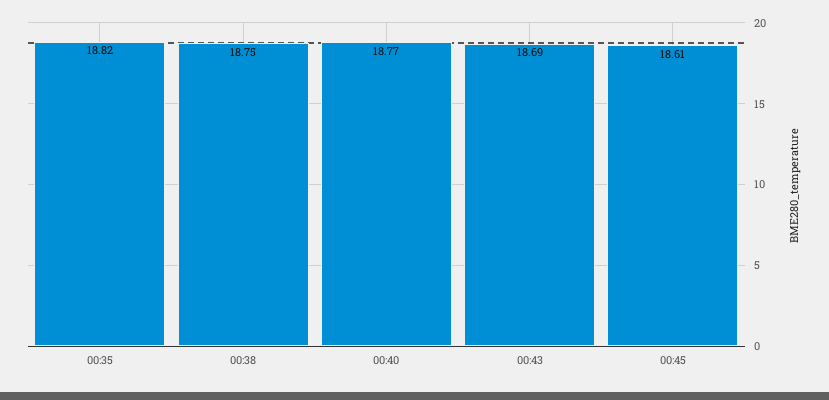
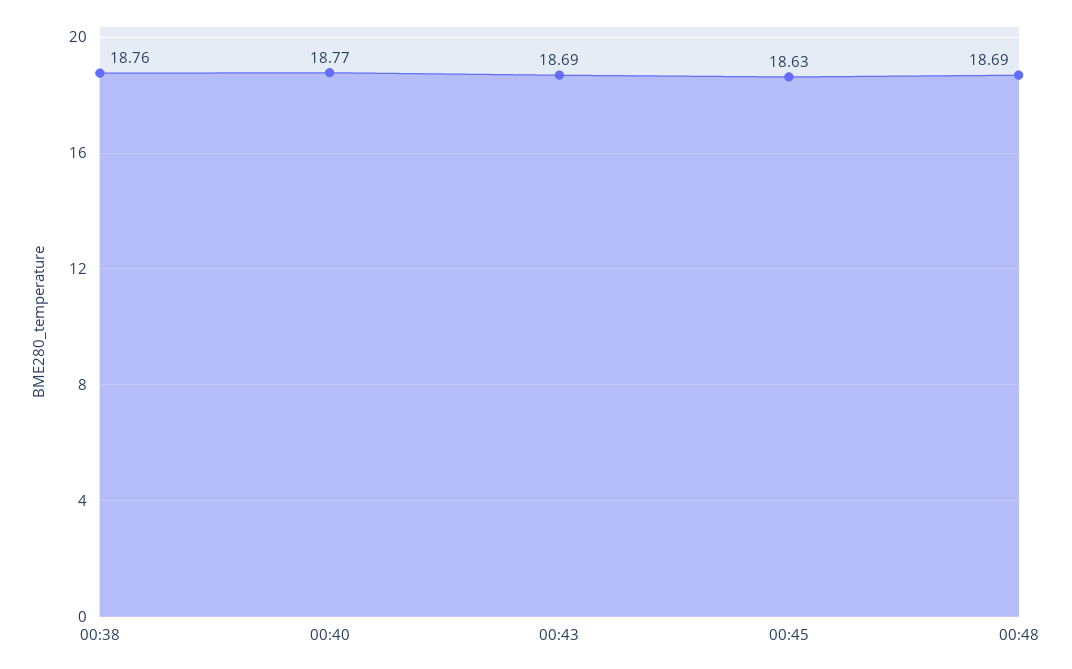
00:35: 18.82 -> none
00:38: 18.75 -> 18.76
00:45: 18.61 -> 18.63
00:48: none -> 18.69

